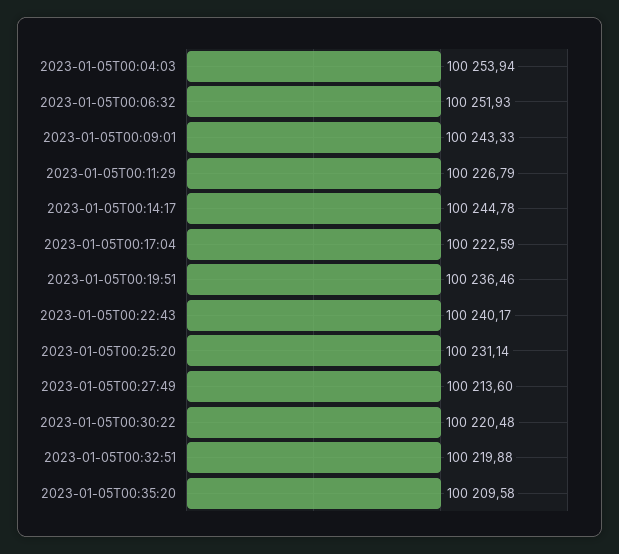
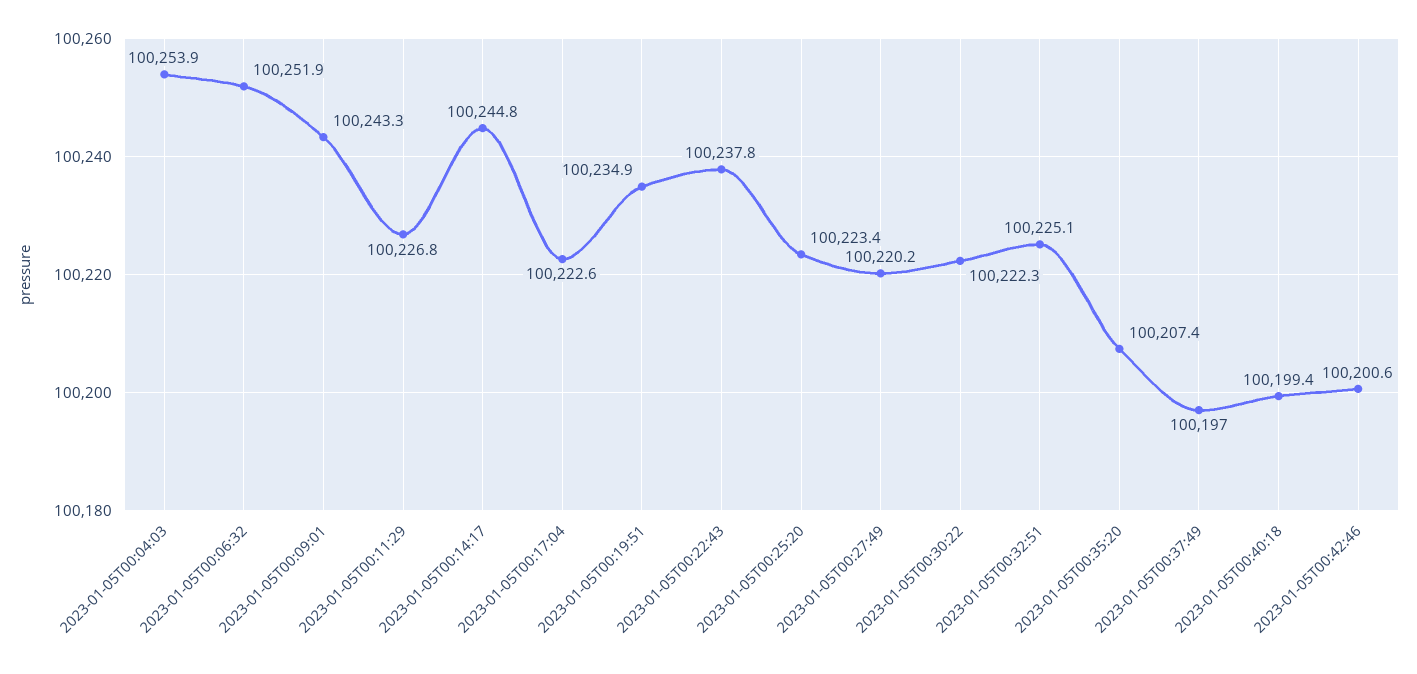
2023-01-05T00:19:51: 100236.46 -> 100234.9
2023-01-05T00:22:43: 100240.17 -> 100237.8
2023-01-05T00:25:20: 100231.14 -> 100223.4
2023-01-05T00:27:49: 100213.6 -> 100220.2
2023-01-05T00:30:22: 100220.48 -> 100222.3
2023-01-05T00:32:51: 100219.88 -> 100225.1
2023-01-05T00:35:20: 100209.58 -> 100207.4
2023-01-05T00:37:49: none -> 100197
2023-01-05T00:40:18: none -> 100199.4
2023-01-05T00:42:46: none -> 100200.6

